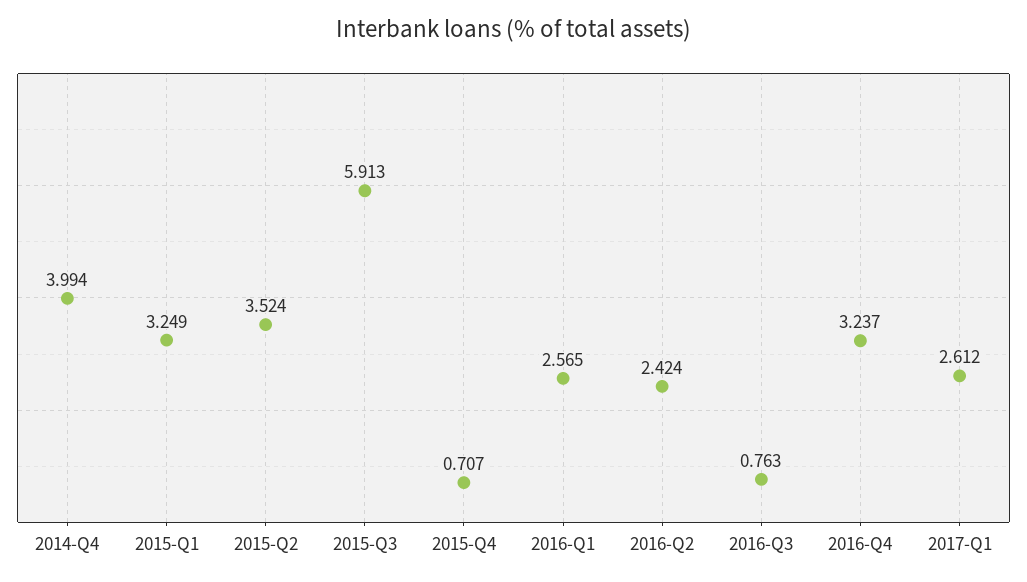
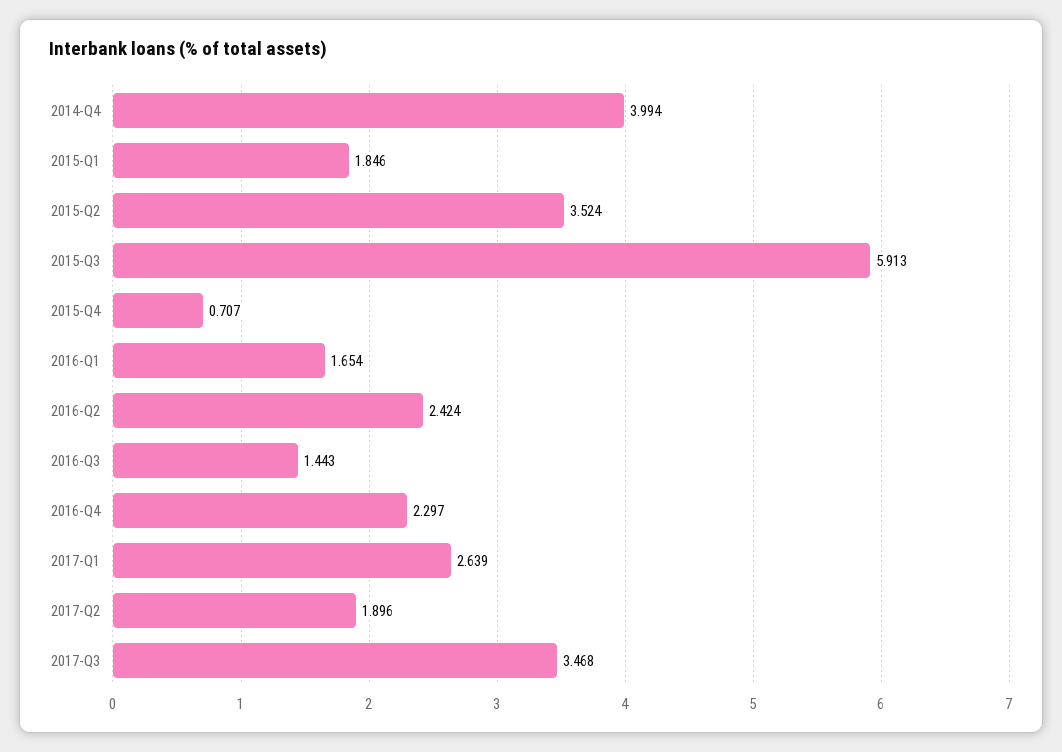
2015-Q1: 3.249 -> 1.846
2016-Q1: 2.565 -> 1.654
2016-Q3: 0.763 -> 1.443
2016-Q4: 3.237 -> 2.297
2017-Q1: 2.612 -> 2.639
2017-Q2: none -> 1.896
2017-Q3: none -> 3.468

